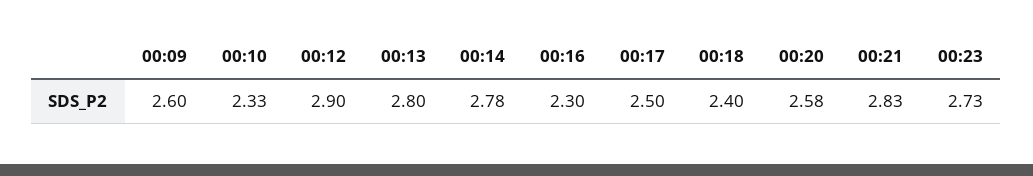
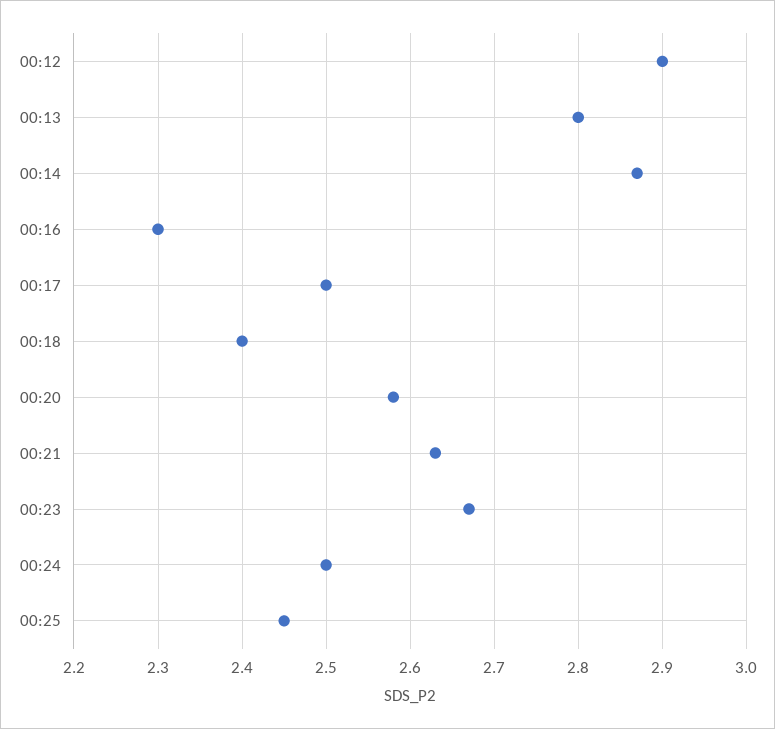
00:09: 2.6 -> none
00:10: 2.33 -> none
00:14: 2.78 -> 2.87
00:21: 2.83 -> 2.63
00:23: 2.73 -> 2.67
00:24: none -> 2.5
00:25: none -> 2.45

